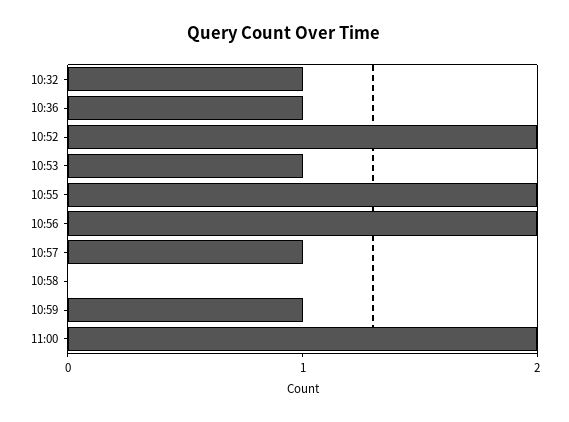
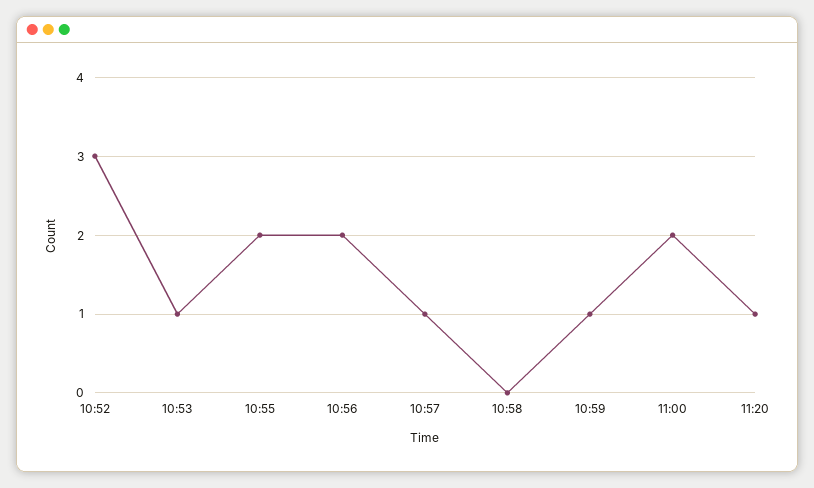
10:32: 1 -> none
10:36: 1 -> none
10:52: 2 -> 3
11:20: none -> 1

